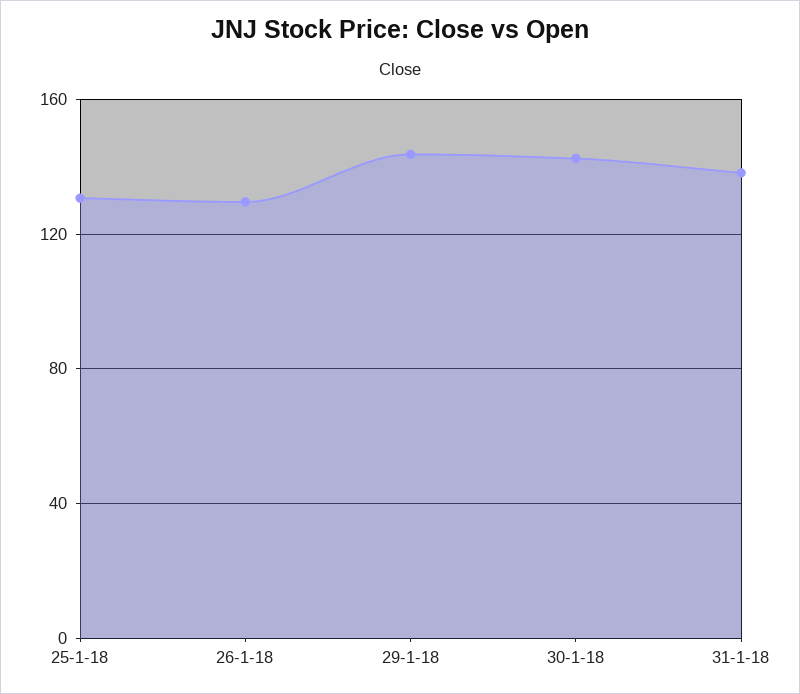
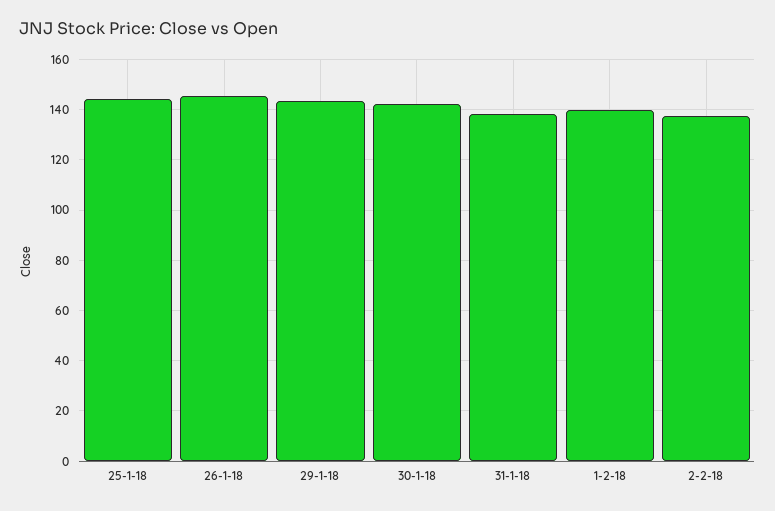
25-1-18: 130 -> 145
26-1-18: 130 -> 145
1-2-18: none -> 140
2-2-18: none -> 137.5

